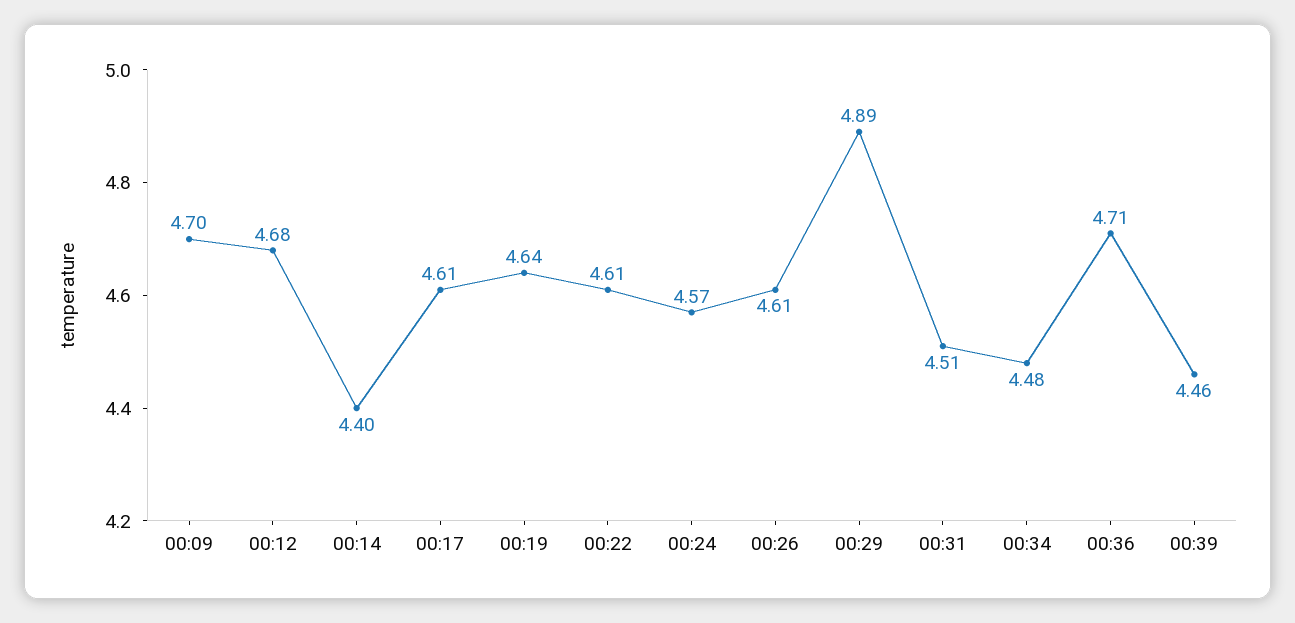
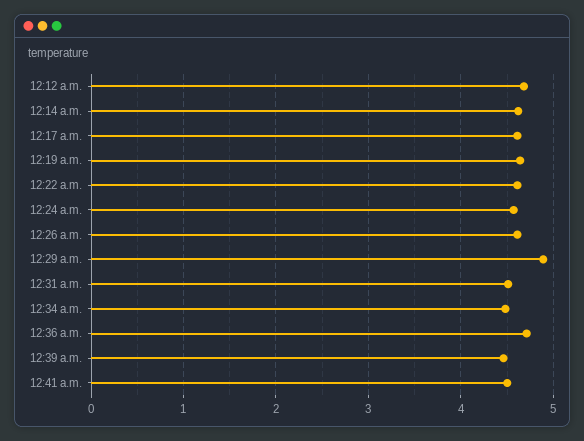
00:09: 4.7 -> none
00:14: 4.4 -> 4.6
12:41 a.m.: none -> 4.5

